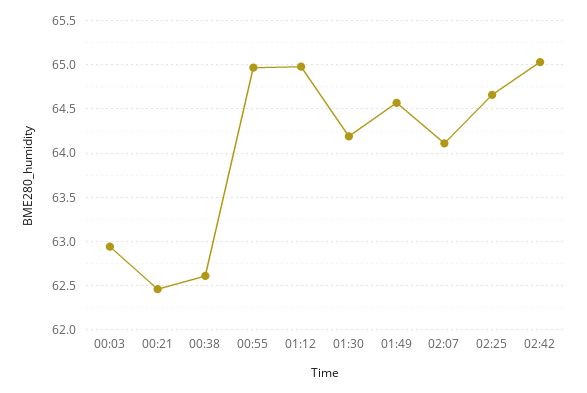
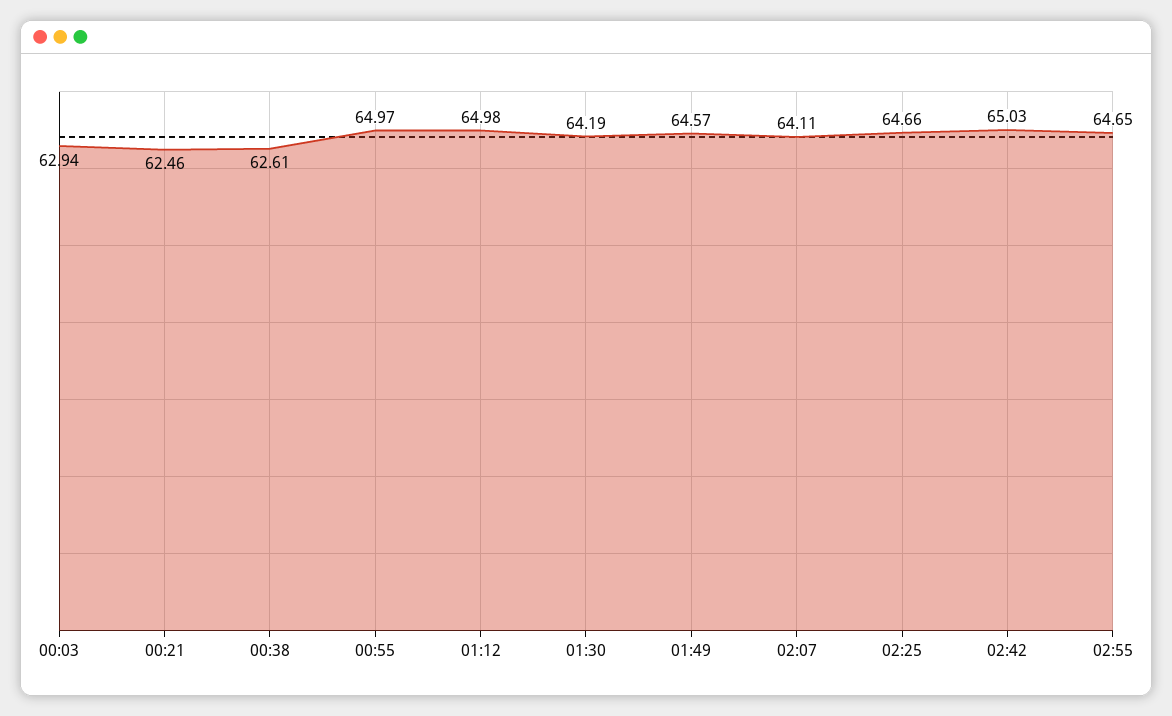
02:55: none -> 64.65

